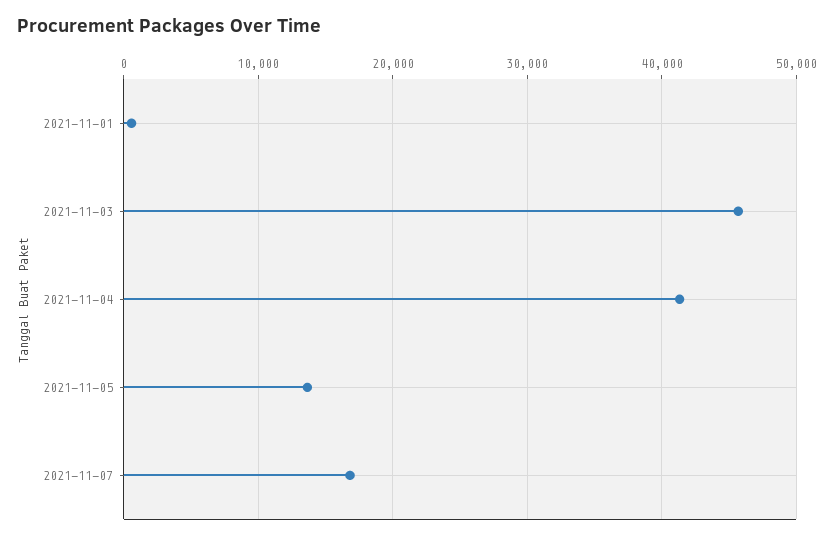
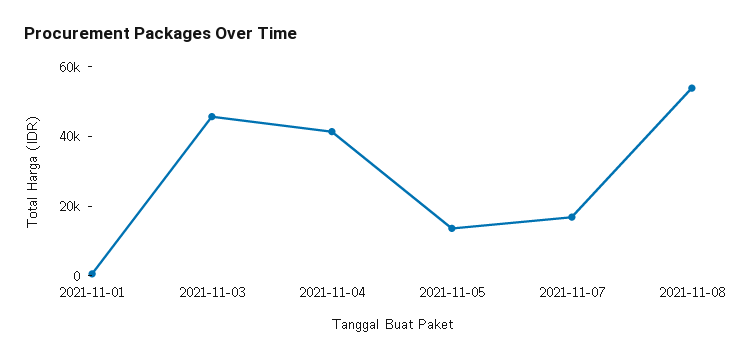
2021-11-08: none -> 55000

